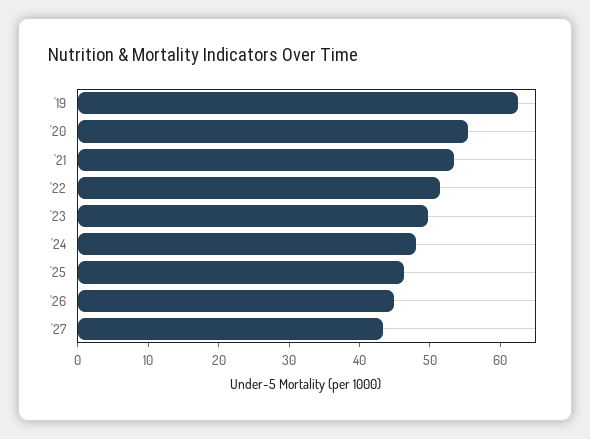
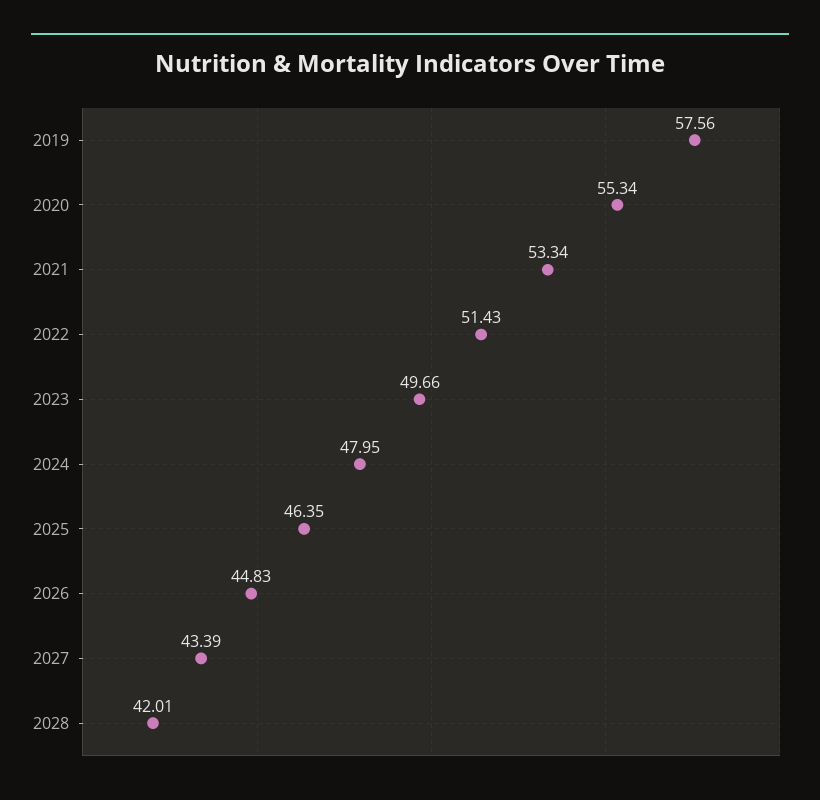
'19: 62 -> 57.56
2028: none -> 42.01

